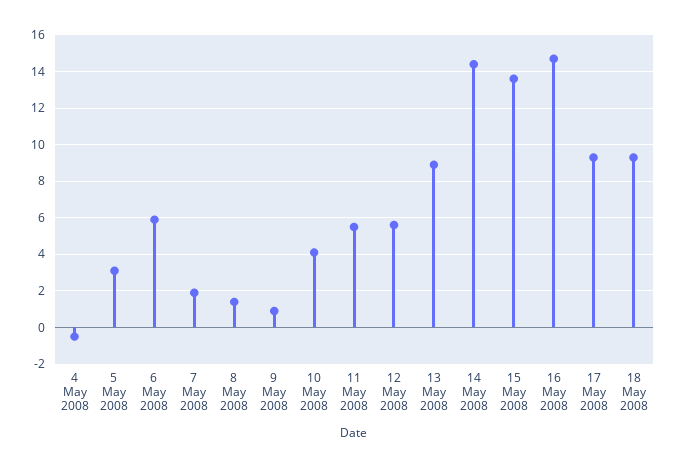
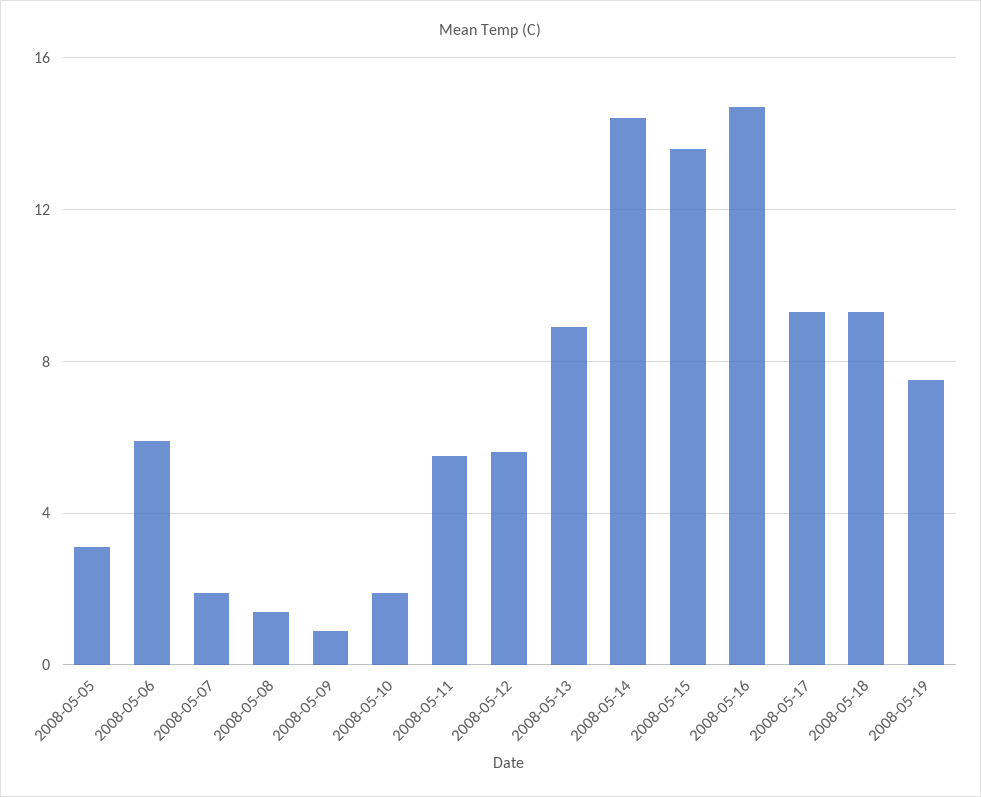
4 May 2008: -0.5 -> none
10 May 2008: 4 -> 2
2008-05-19: none -> 7.5

